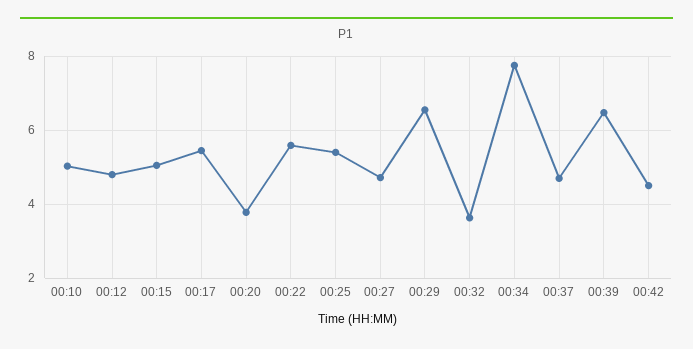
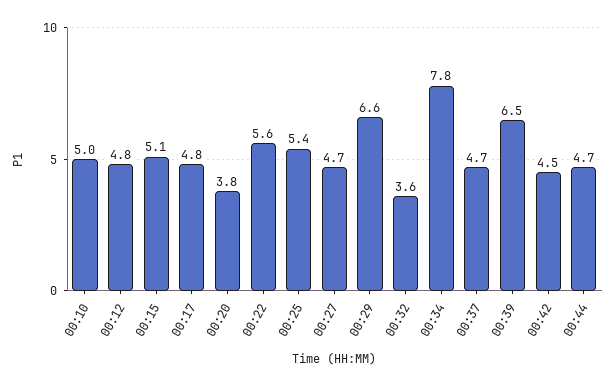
00:17: 5.4 -> 4.8
00:44: none -> 4.7

